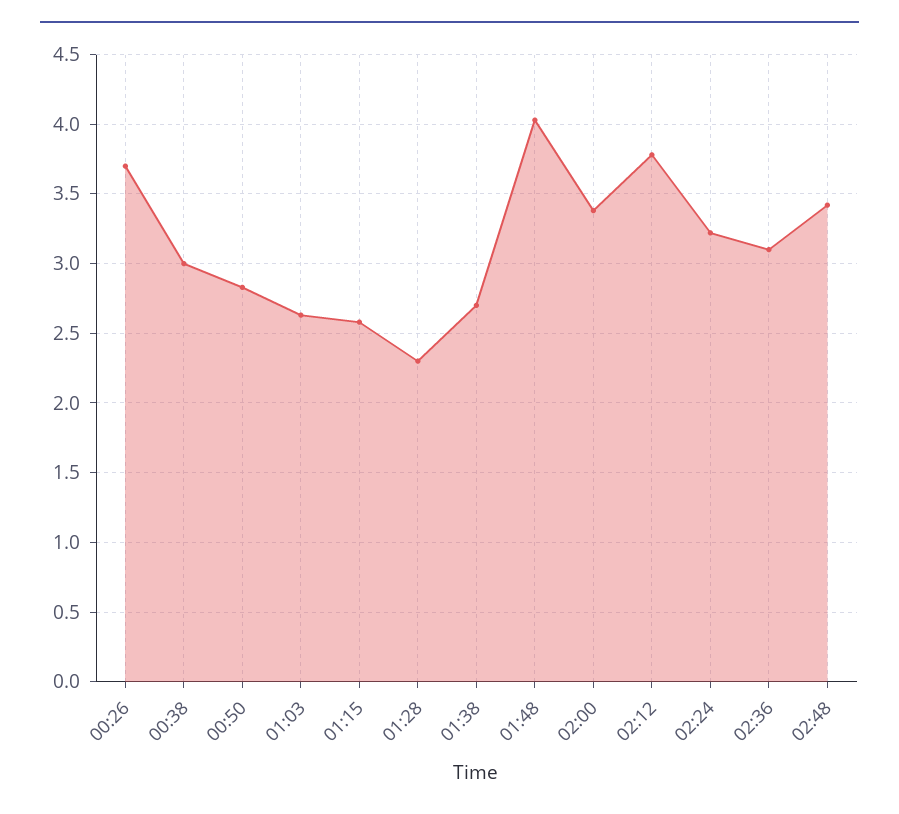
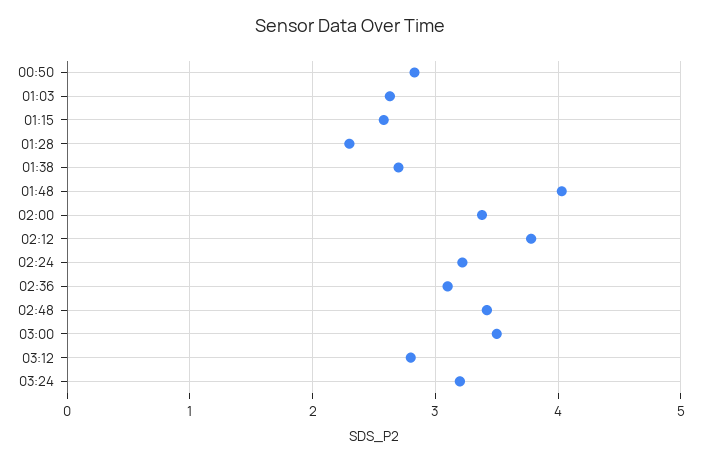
00:26: 3.7 -> none
00:38: 3 -> none
03:00: none -> 3.5
03:12: none -> 2.8
03:24: none -> 3.2

